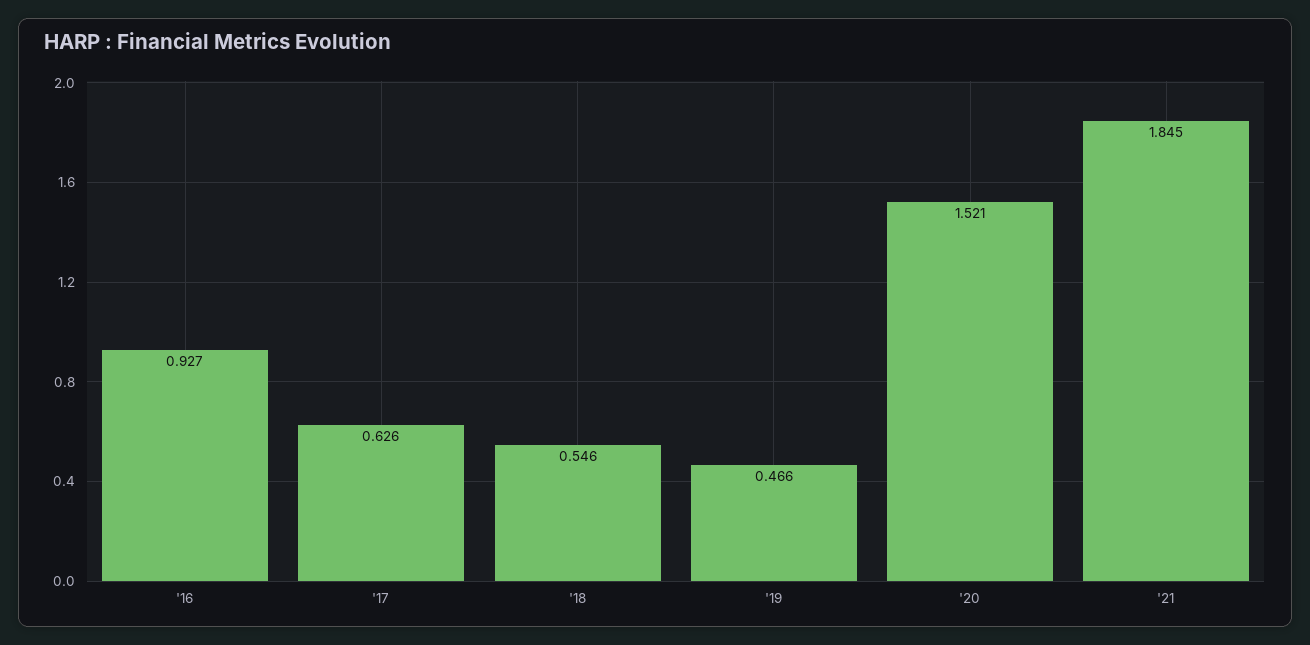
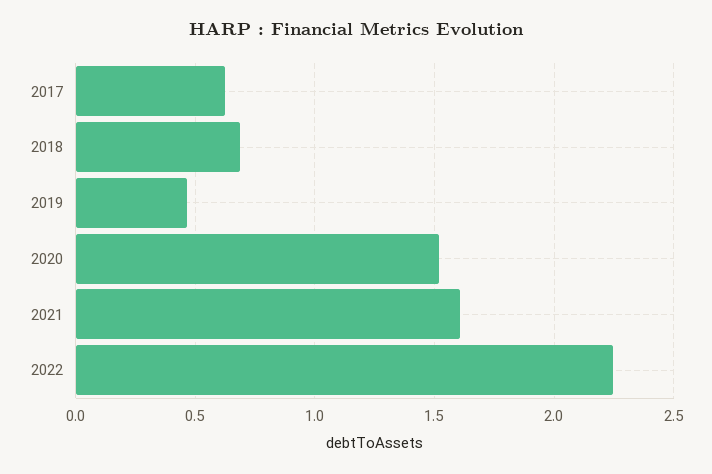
'16: 0.927 -> none
'18: 0.546 -> 0.7
'21: 1.845 -> 1.6
2022: none -> 2.25

